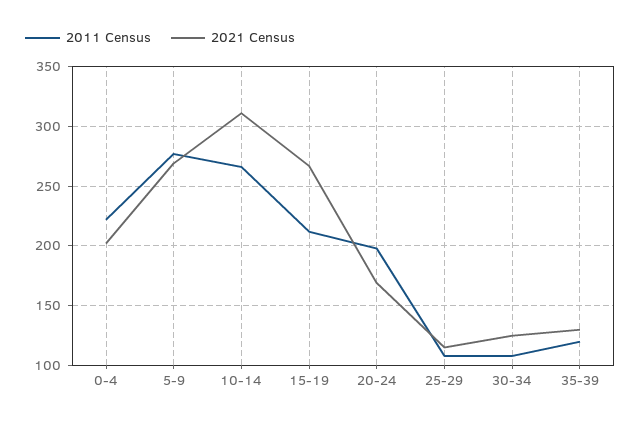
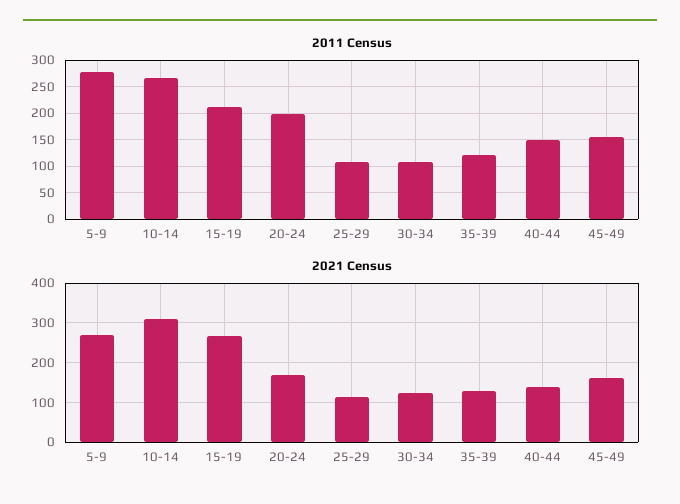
2011 Census, 0-4: 220 -> none
2021 Census, 0-4: 200 -> none
2011 Census, 40-44: none -> 150
2011 Census, 45-49: none -> 150
2021 Census, 40-44: none -> 140
2021 Census, 45-49: none -> 160

